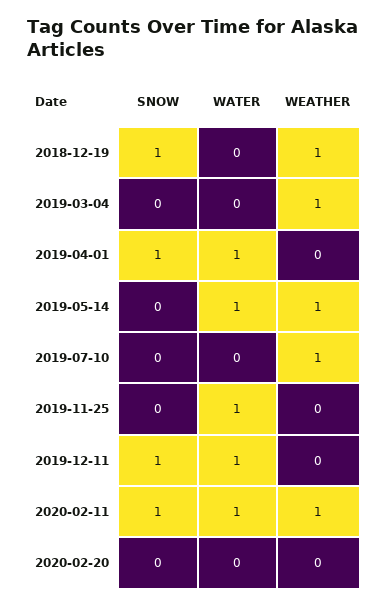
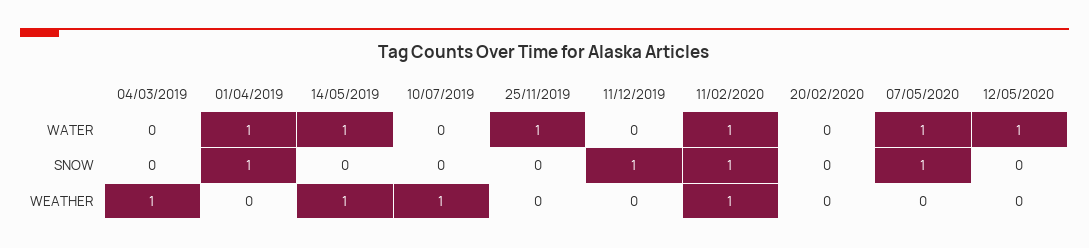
SNOW, 2018-12-19: 1 -> none
WATER, 2018-12-19: 0 -> none
WEATHER, 2018-12-19: 1 -> none
WATER, 2019-12-11: 1 -> 0
WATER, 07/05/2020: none -> 1
WATER, 12/05/2020: none -> 1
SNOW, 07/05/2020: none -> 1
SNOW, 12/05/2020: none -> 0
WEATHER, 07/05/2020: none -> 0
WEATHER, 12/05/2020: none -> 0

